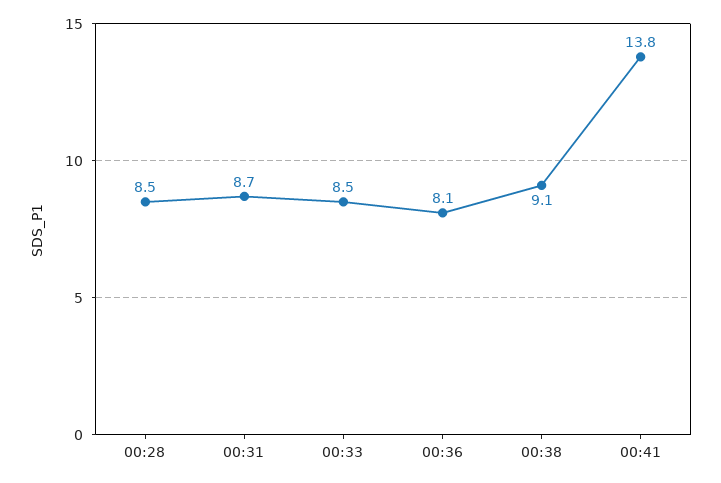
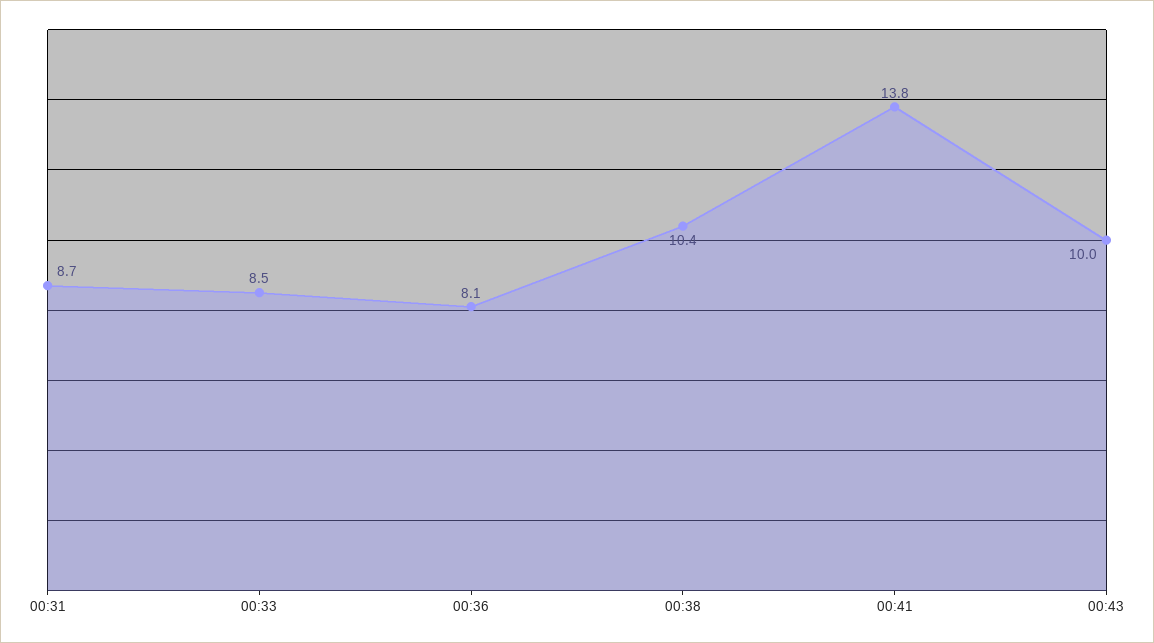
00:28: 8.5 -> none
00:38: 9.1 -> 10.4
00:43: none -> 10

